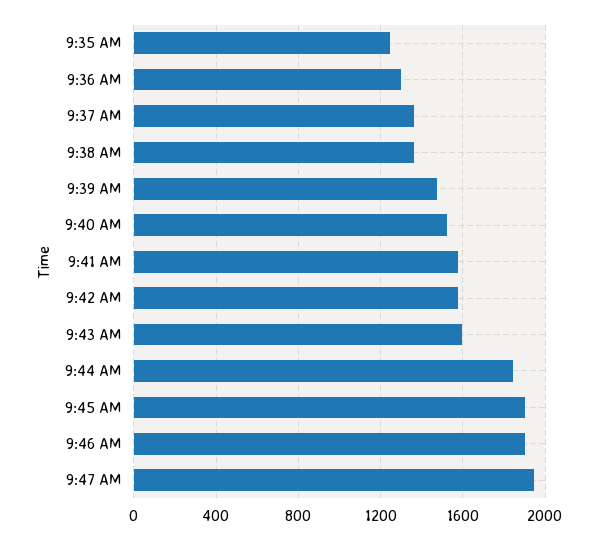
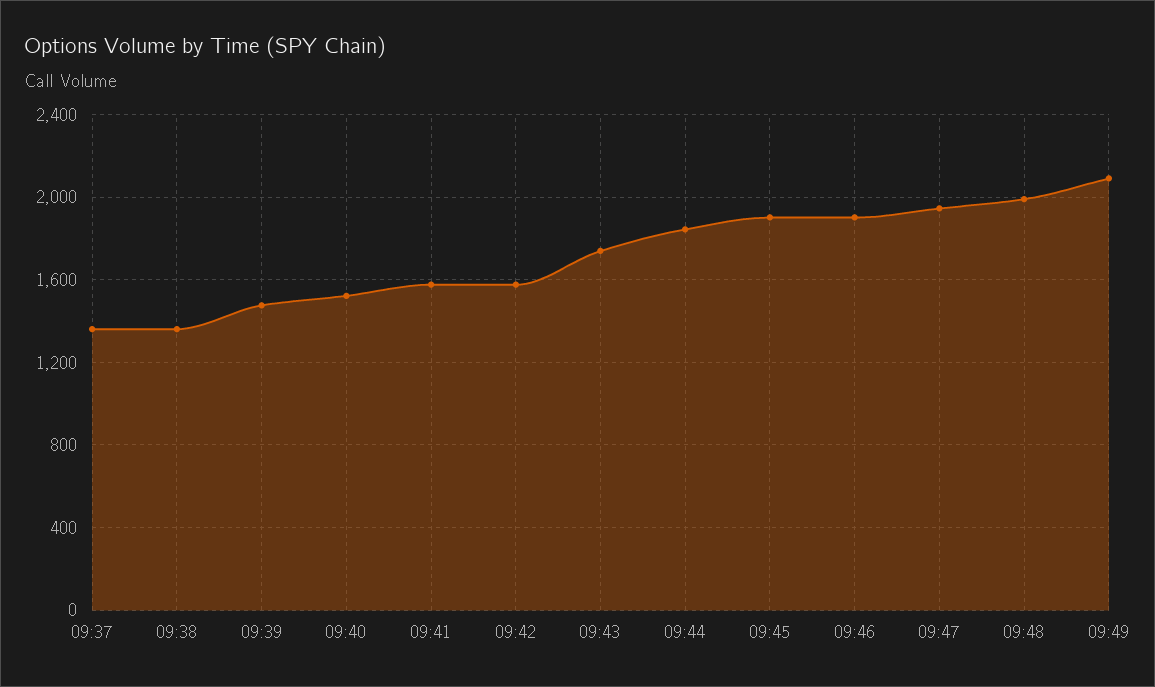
9:35 AM: 1250 -> none
9:36 AM: 1300 -> none
9:43 AM: 1600 -> 1750
09:48: none -> 2000
09:49: none -> 2100

